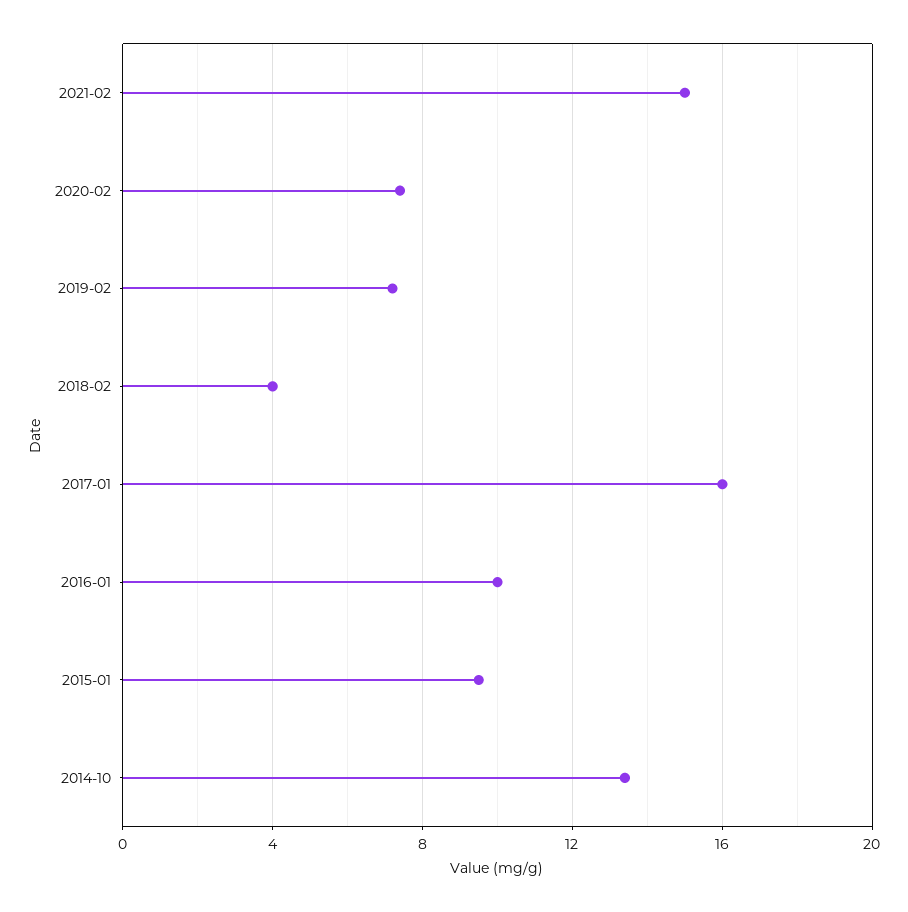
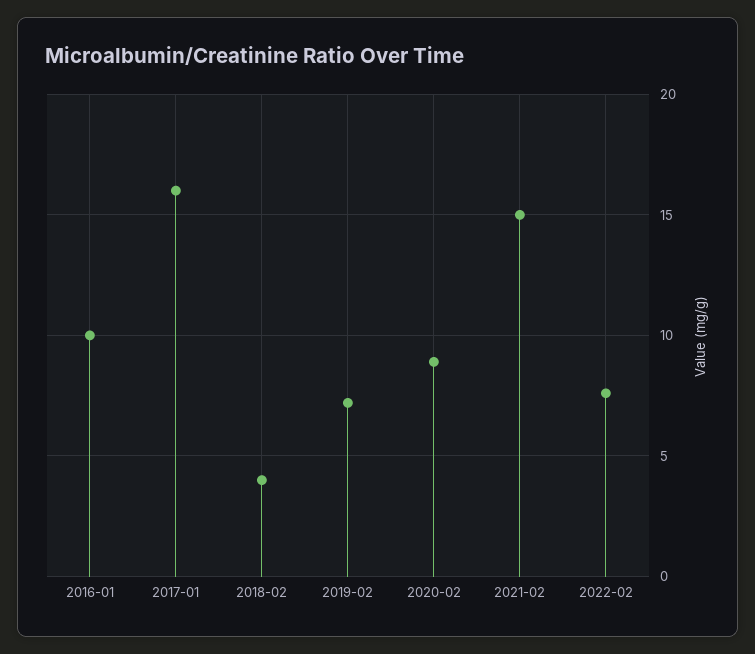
2020-02: 7.5 -> 9
2015-01: 9.5 -> none
2014-10: 13.5 -> none
2022-02: none -> 7.5

